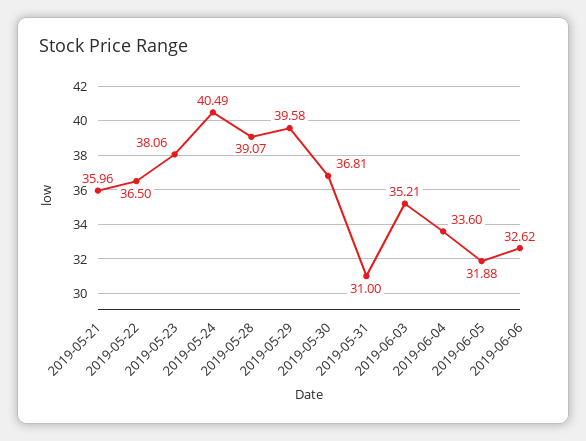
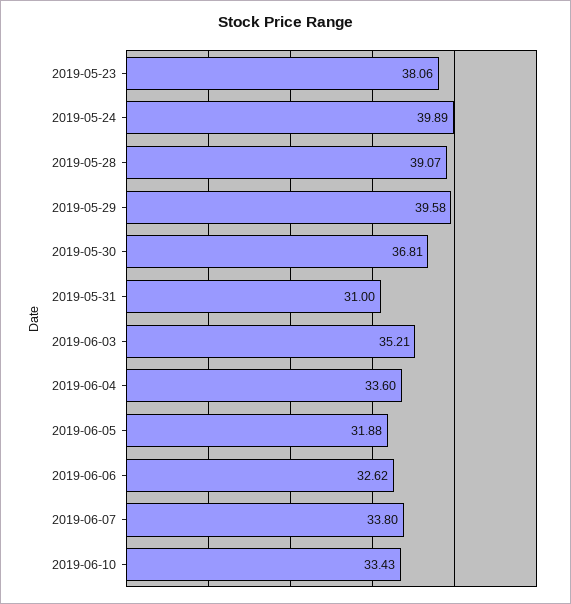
2019-05-21: 35.96 -> none
2019-05-22: 36.5 -> none
2019-05-24: 40.49 -> 39.89
2019-06-07: none -> 33.8
2019-06-10: none -> 33.43

